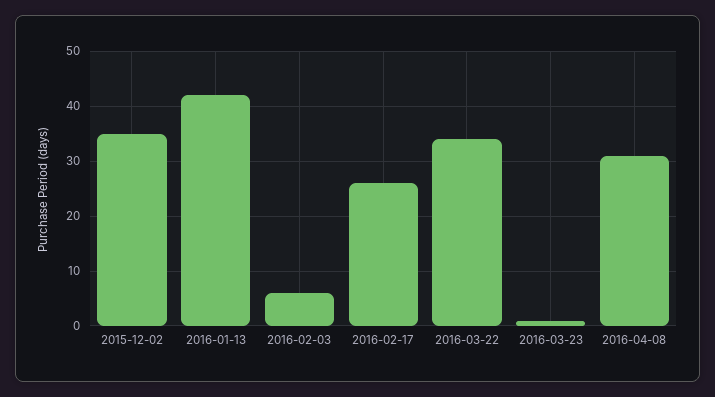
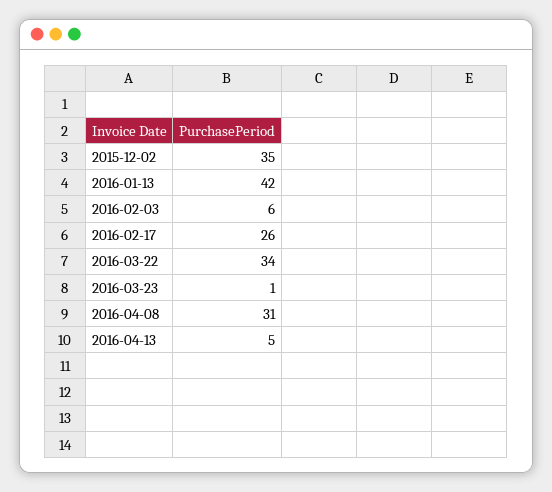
2016-04-13: none -> 5

